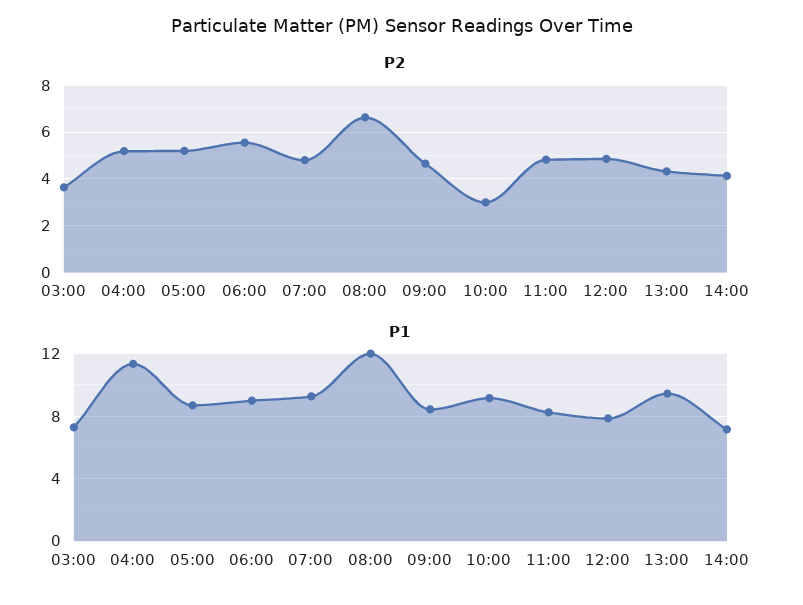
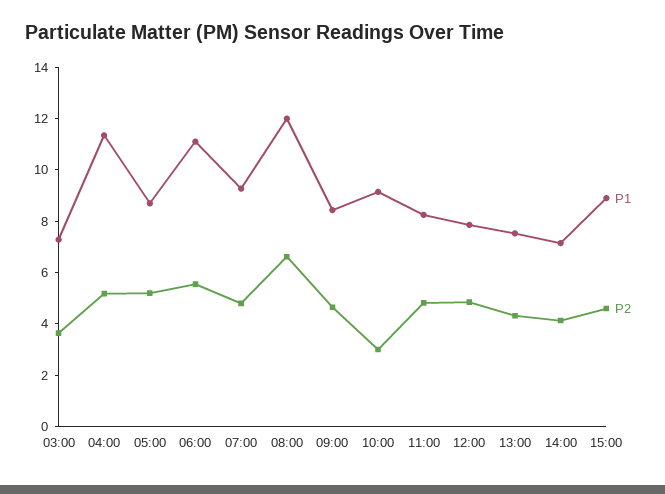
P1, 06:00: 9 -> 11
P1, 13:00: 9.5 -> 7.5
P1, 15:00: none -> 9
P2, 15:00: none -> 4.5

